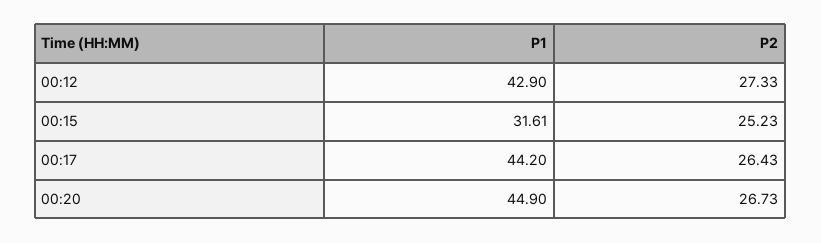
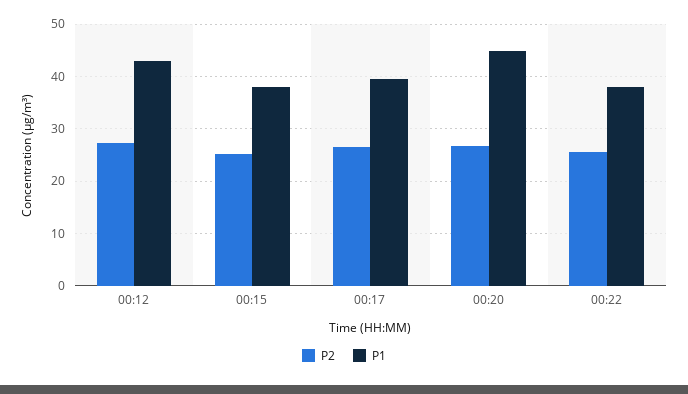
P1, 00:15: 31.61 -> 38
P1, 00:17: 44.2 -> 40
P2, 00:22: none -> 26
P1, 00:22: none -> 38

